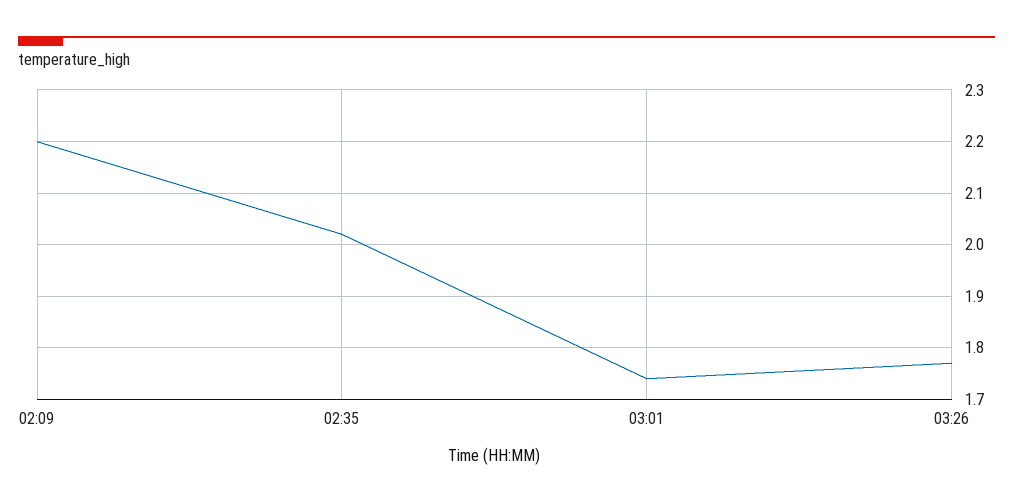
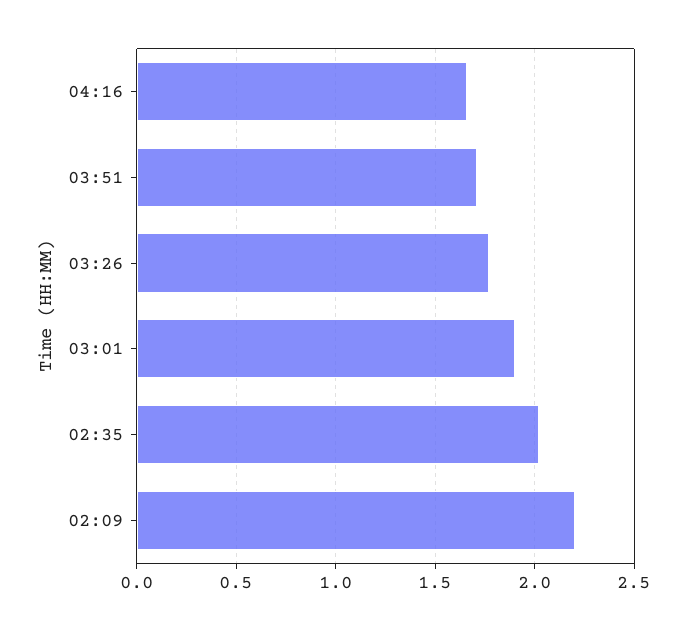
03:01: 1.75 -> 1.9
04:16: none -> 1.65
03:51: none -> 1.7

